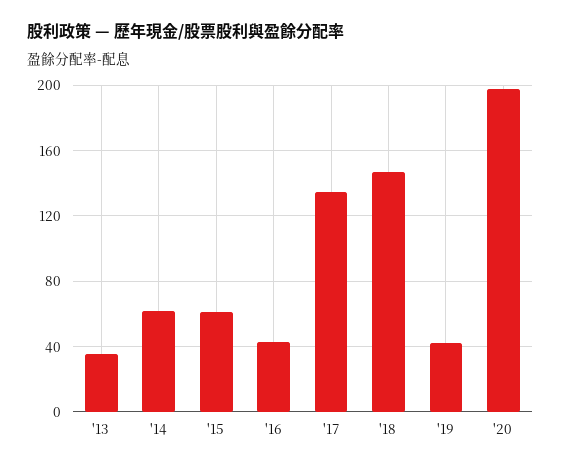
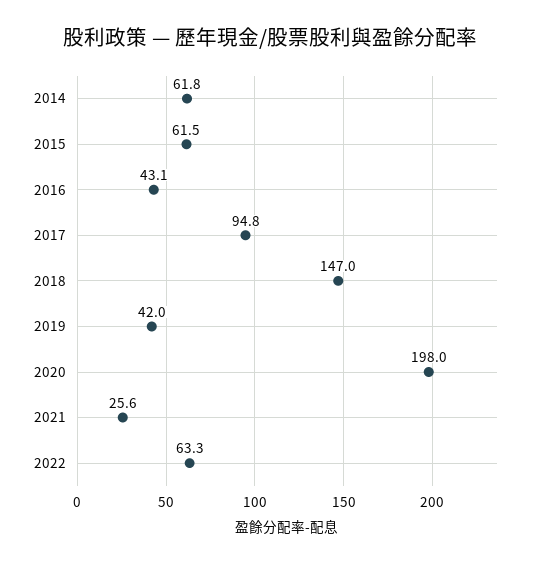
'13: 35 -> none
'17: 135 -> 94.8
2021: none -> 25.6
2022: none -> 63.3

